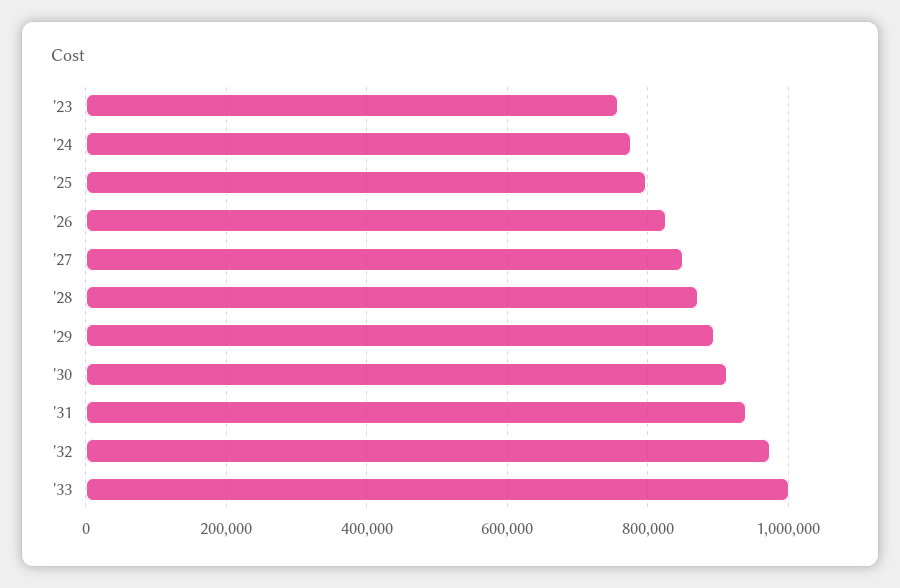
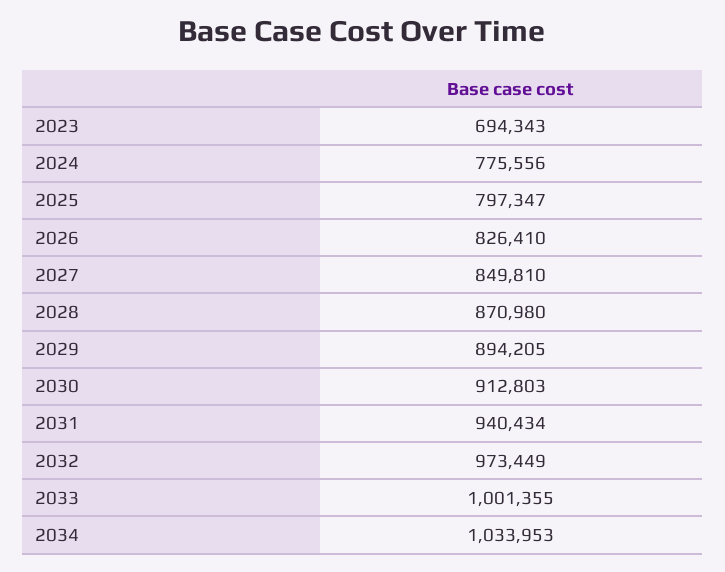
'23: 760000 -> 694343
2034: none -> 1033953

